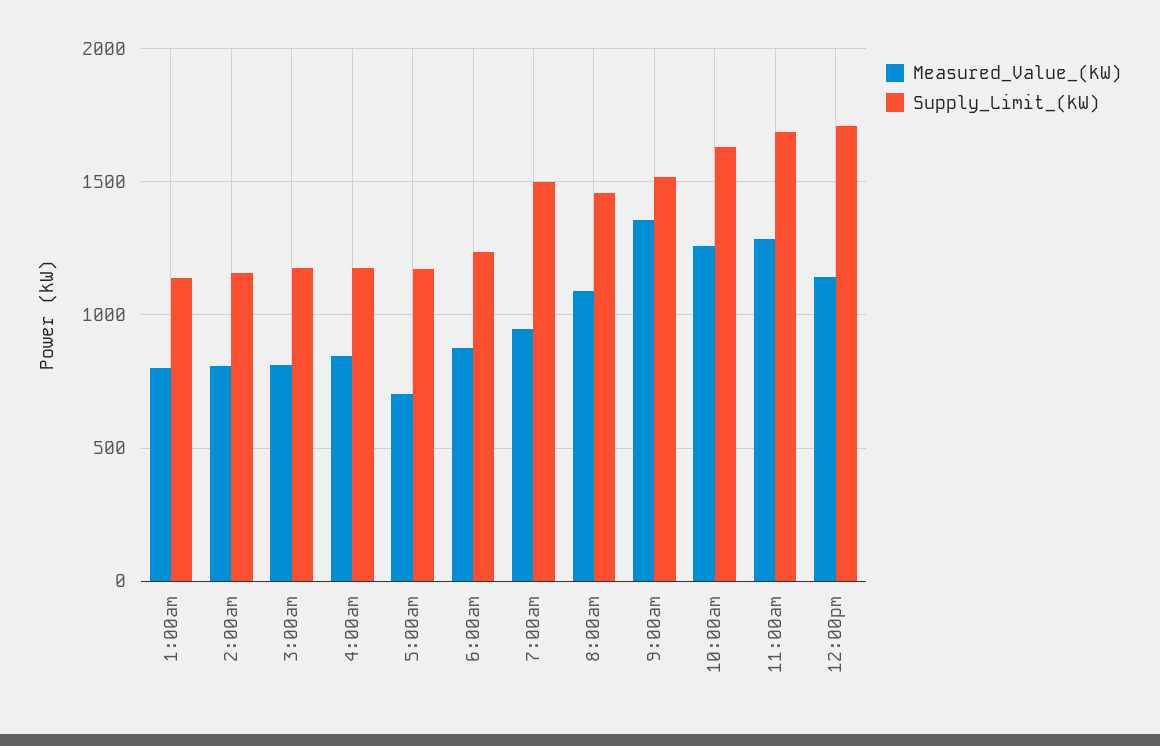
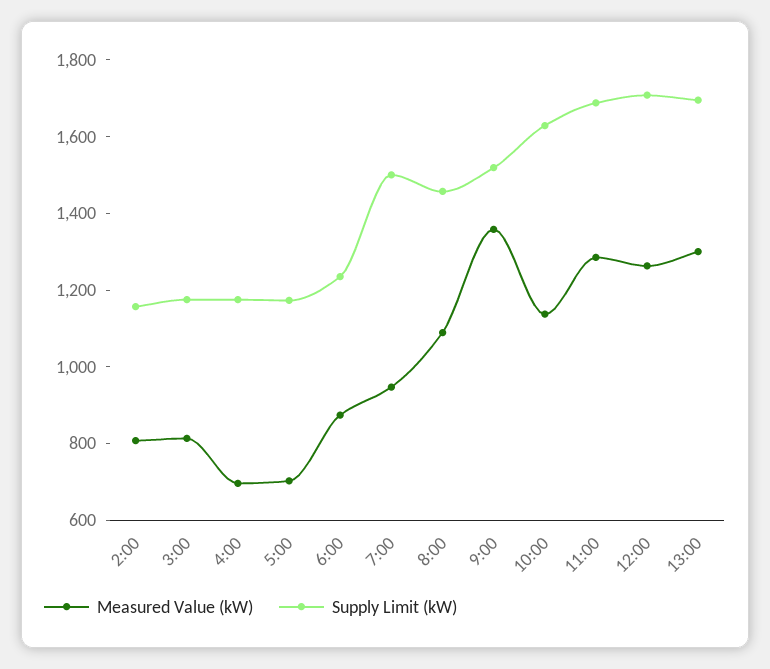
Measured_Value_(kW), 1:00am: 800 -> none
Supply_Limit_(kW), 1:00am: 1150 -> none
Measured_Value_(kW), 4:00am: 850 -> 700
Measured_Value_(kW), 10:00am: 1250 -> 1150
Measured_Value_(kW), 12:00pm: 1150 -> 1250
Measured_Value_(kW), 13:00: none -> 1300
Supply_Limit_(kW), 13:00: none -> 1700

